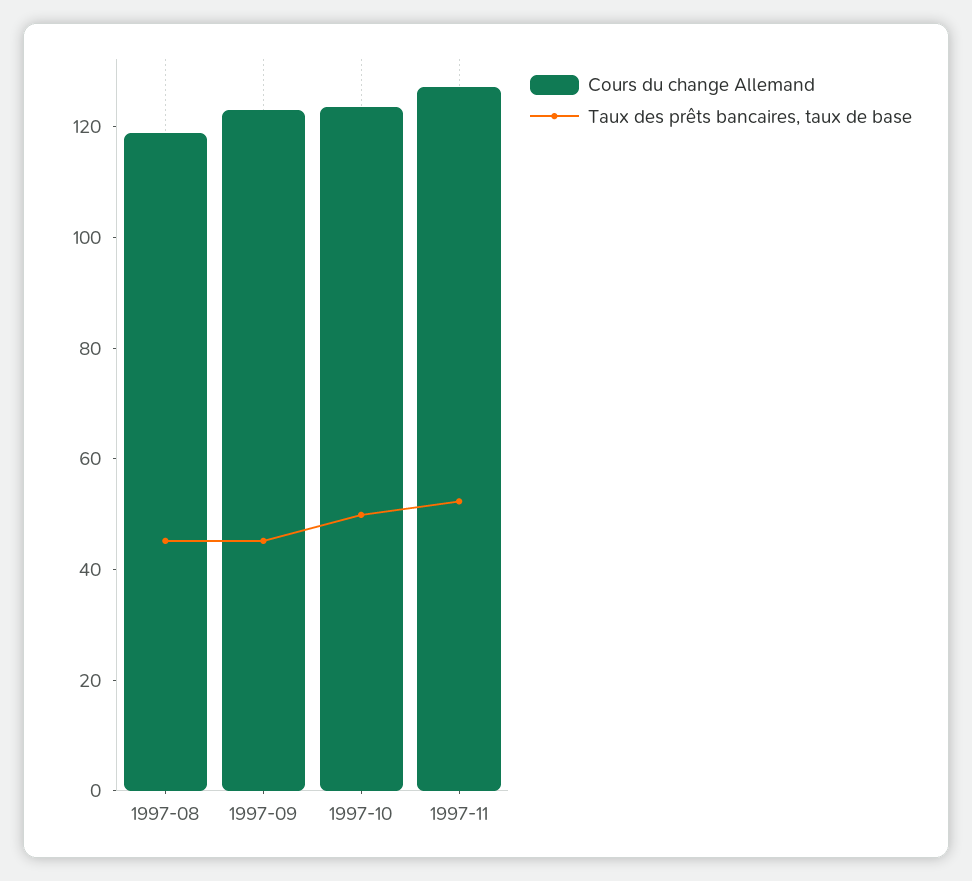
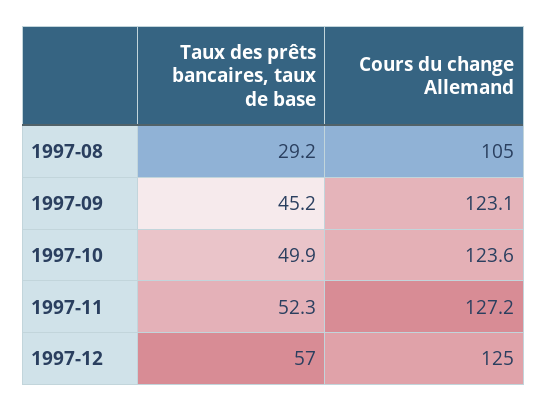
Cours du change Allemand, 1997-08: 120 -> 105
Taux des prêts bancaires, taux de base, 1997-08: 45 -> 29.2
Taux des prêts bancaires, taux de base, 1997-12: none -> 57
Cours du change Allemand, 1997-12: none -> 125

